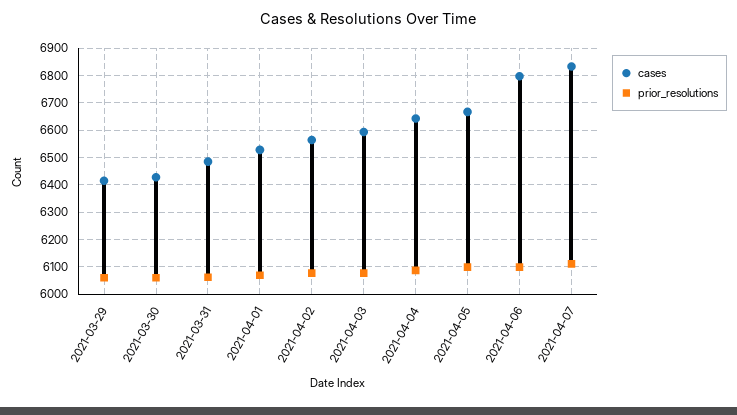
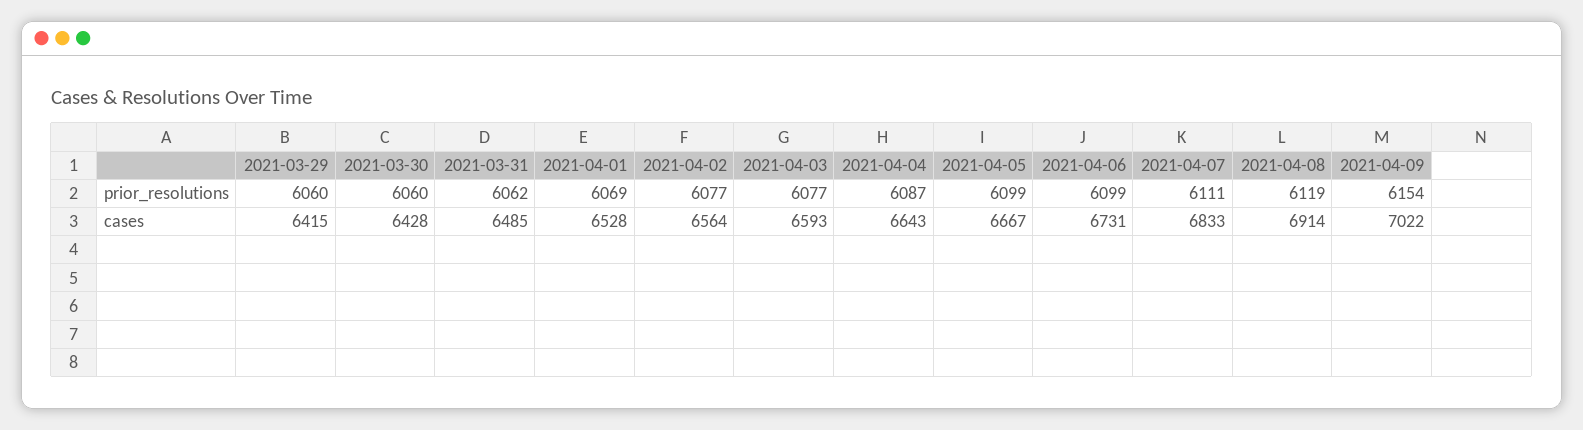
cases, 2021-04-06: 6800 -> 6731
prior_resolutions, 2021-04-08: none -> 6119
prior_resolutions, 2021-04-09: none -> 6154
cases, 2021-04-08: none -> 6914
cases, 2021-04-09: none -> 7022

